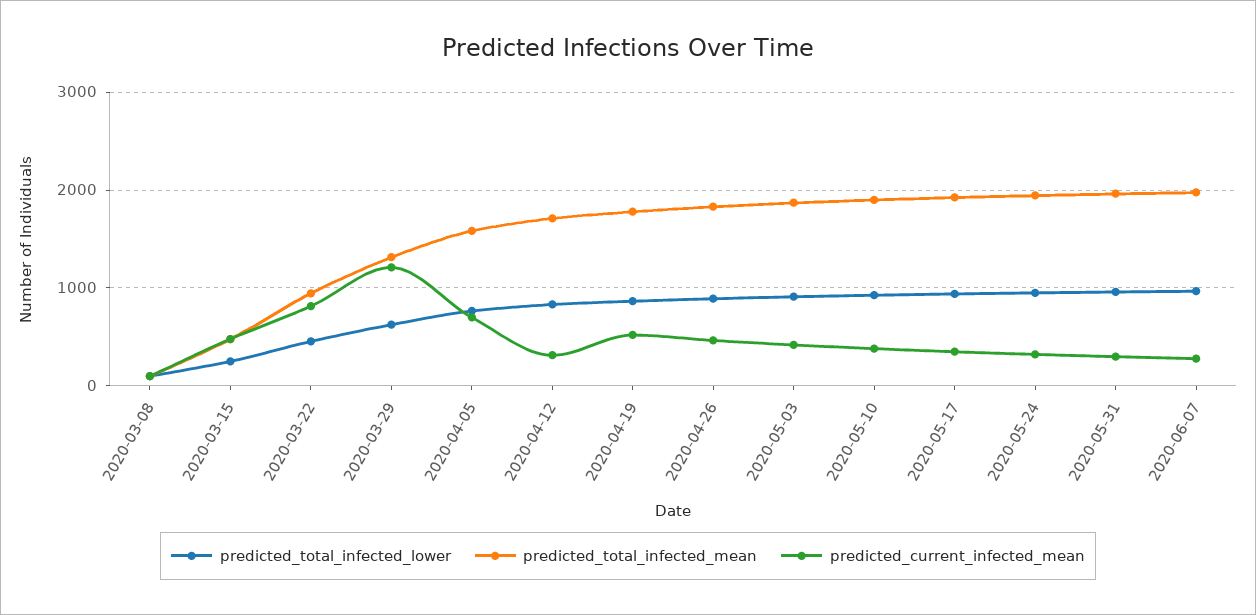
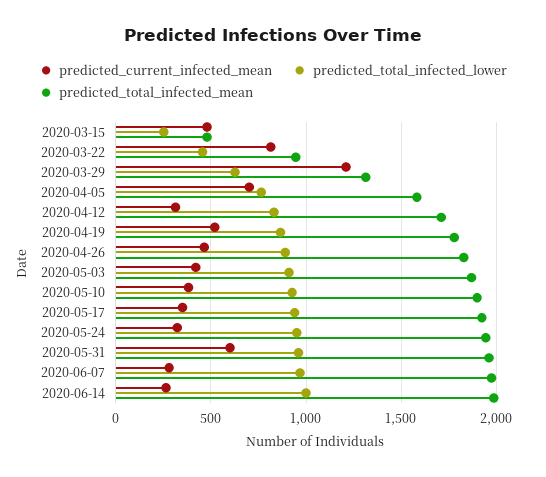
predicted_total_infected_lower, 2020-03-08: 100 -> none
predicted_total_infected_mean, 2020-03-08: 100 -> none
predicted_current_infected_mean, 2020-03-08: 100 -> none
predicted_current_infected_mean, 2020-05-31: 300 -> 600
predicted_current_infected_mean, 2020-06-14: none -> 250
predicted_total_infected_lower, 2020-06-14: none -> 1000
predicted_total_infected_mean, 2020-06-14: none -> 2000

